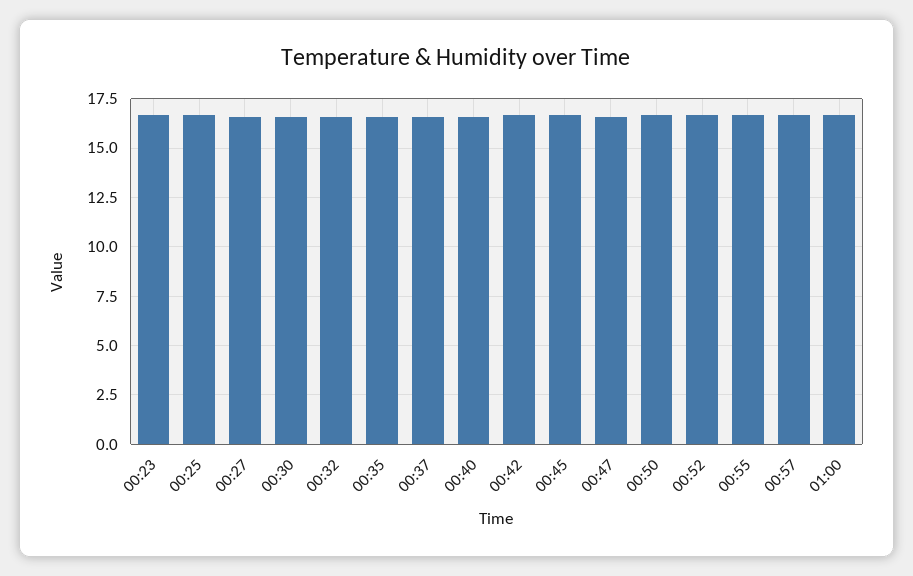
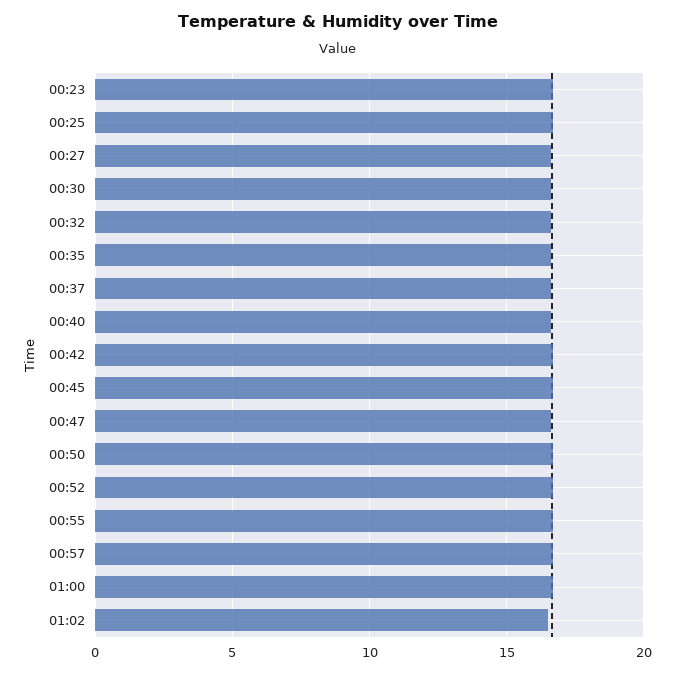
01:02: none -> 16.5

